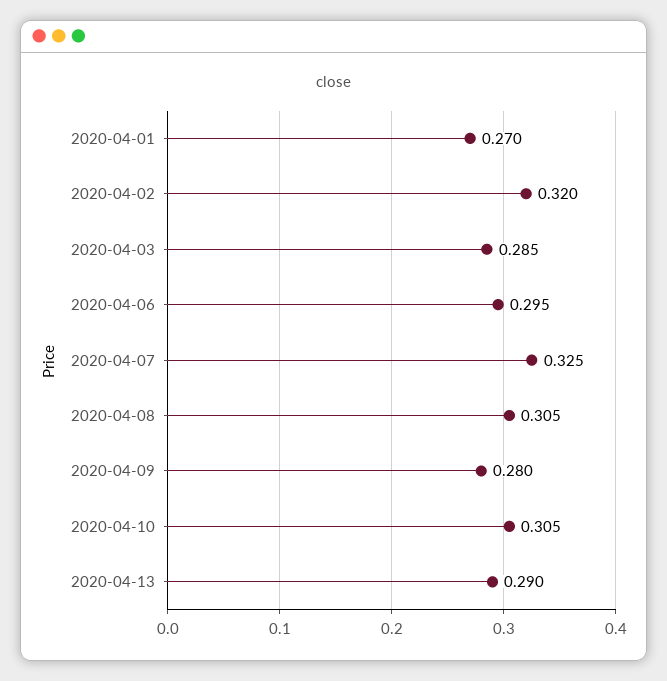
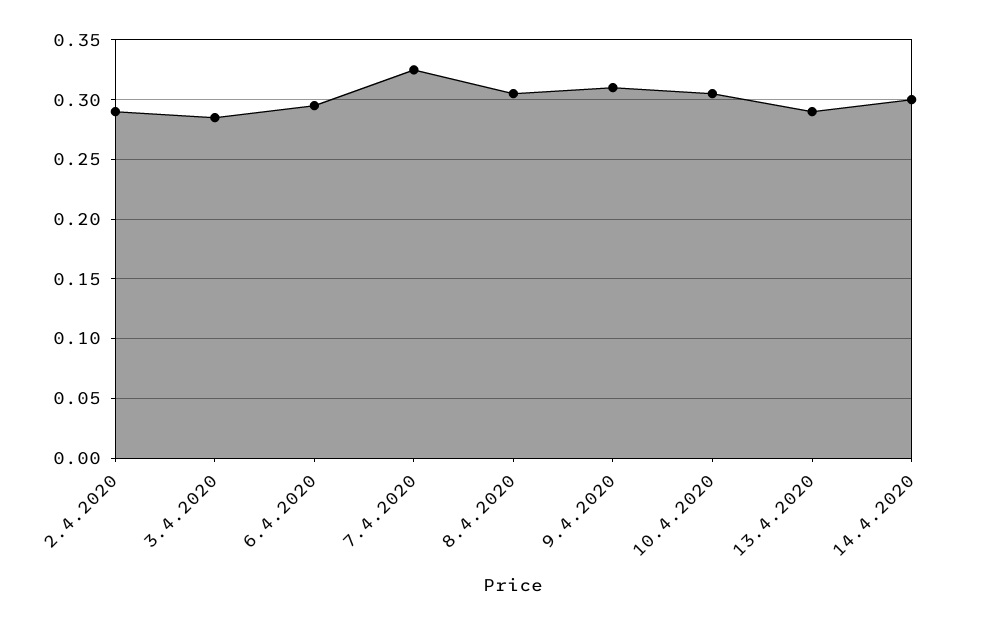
2020-04-01: 0.27 -> none
2020-04-02: 0.32 -> 0.29
2020-04-09: 0.28 -> 0.31
14.4.2020: none -> 0.3

